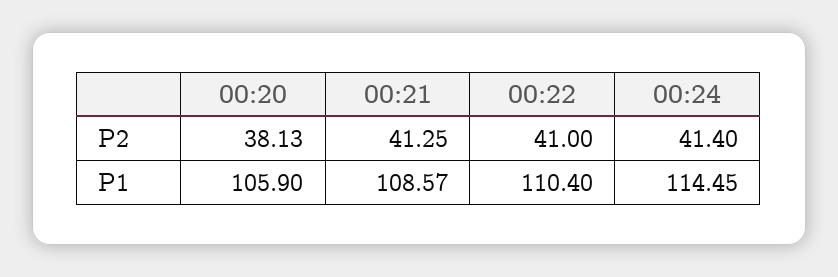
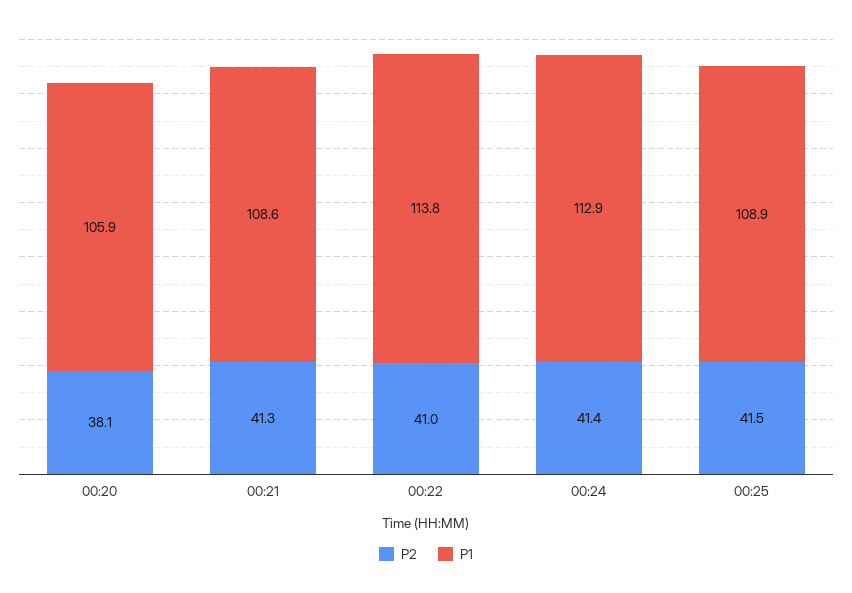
P1, 00:22: 110.4 -> 113.8
P1, 00:24: 114.45 -> 112.9
P2, 00:25: none -> 41.5
P1, 00:25: none -> 108.9

